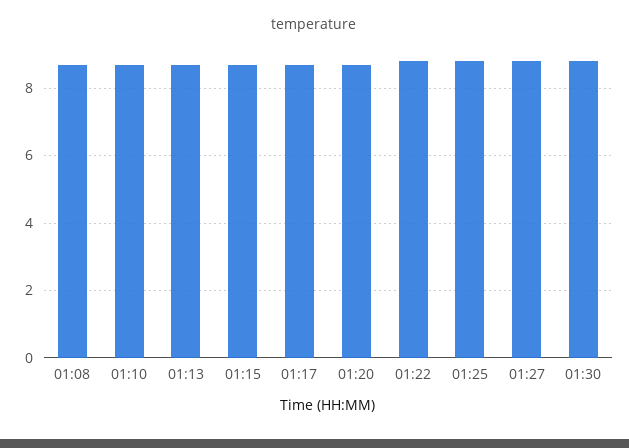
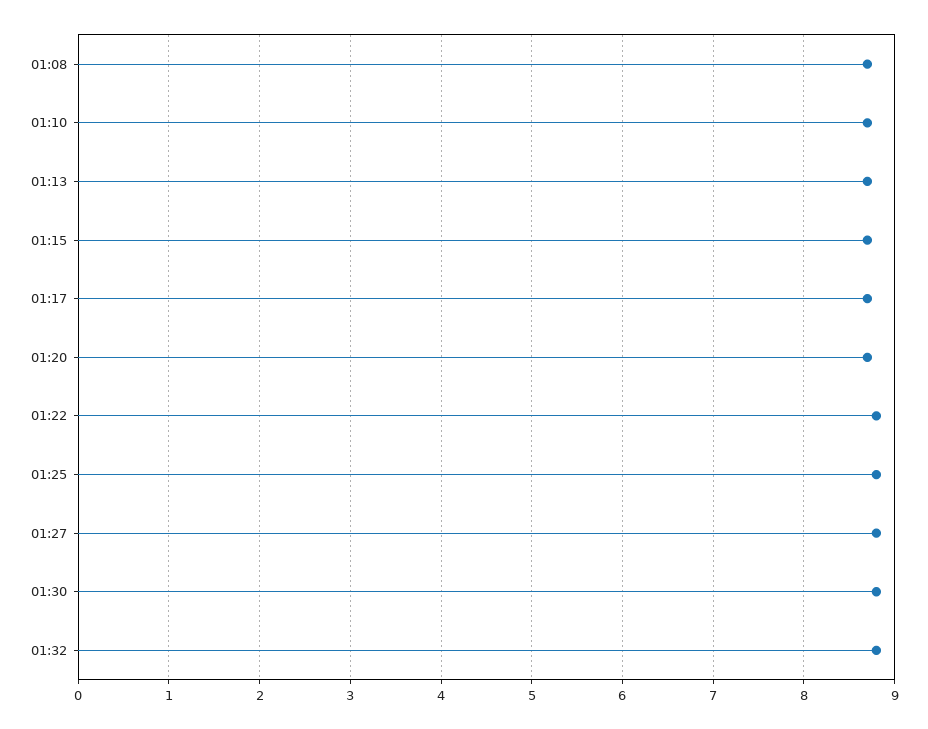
01:32: none -> 8.8

